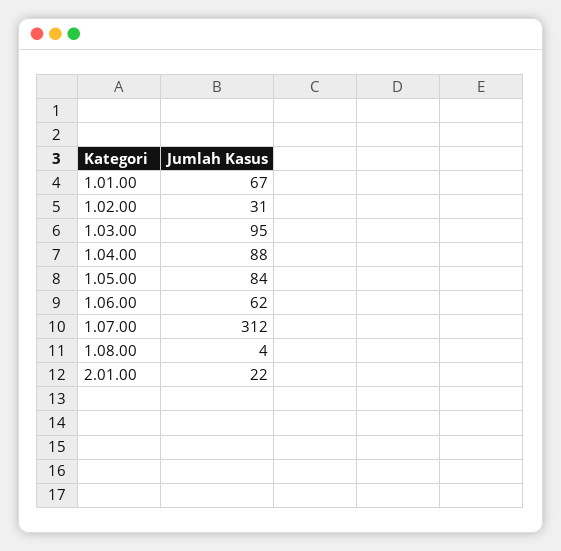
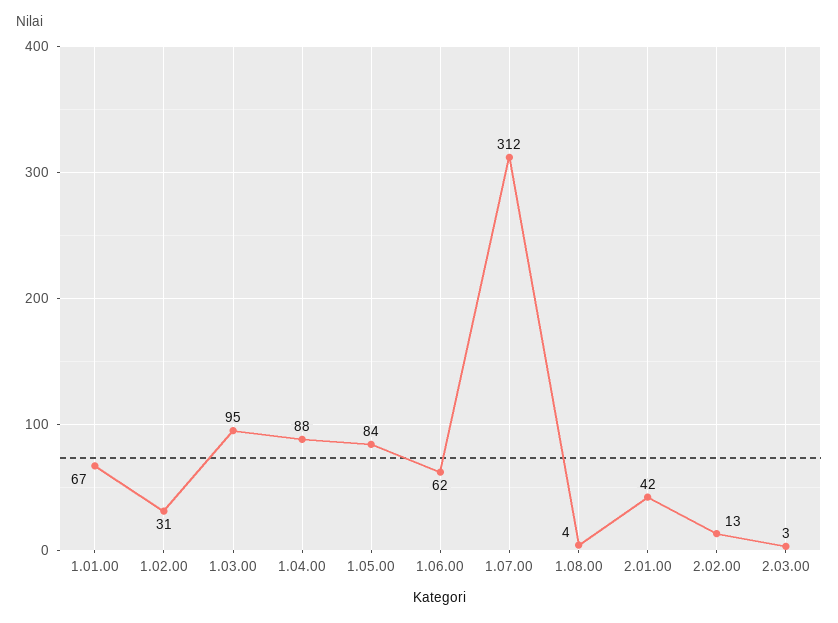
2.01.00: 22 -> 42
2.02.00: none -> 13
2.03.00: none -> 3

